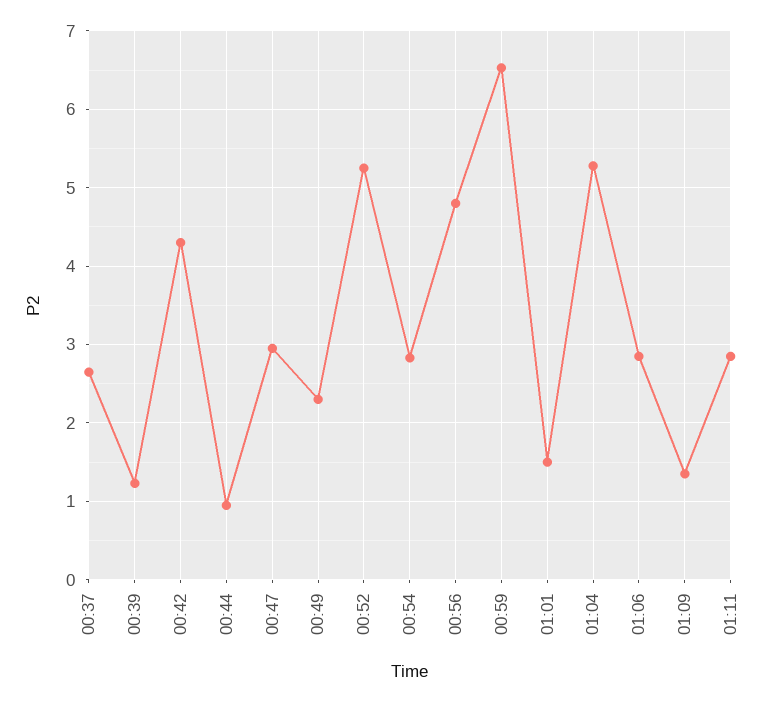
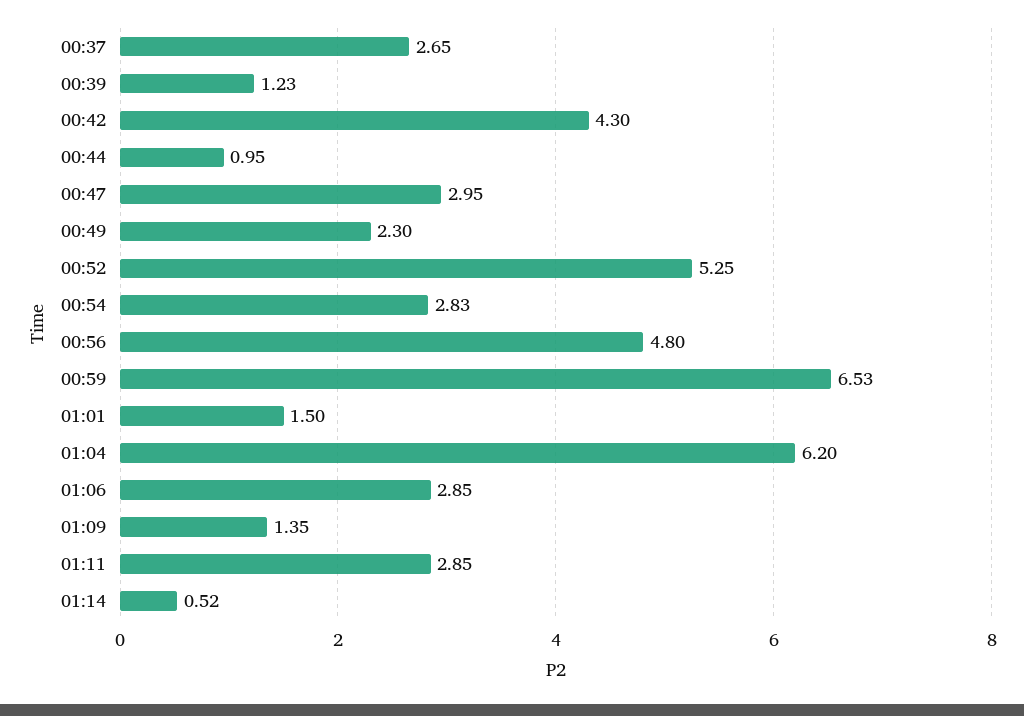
01:04: 5.3 -> 6.2
01:14: none -> 0.52

